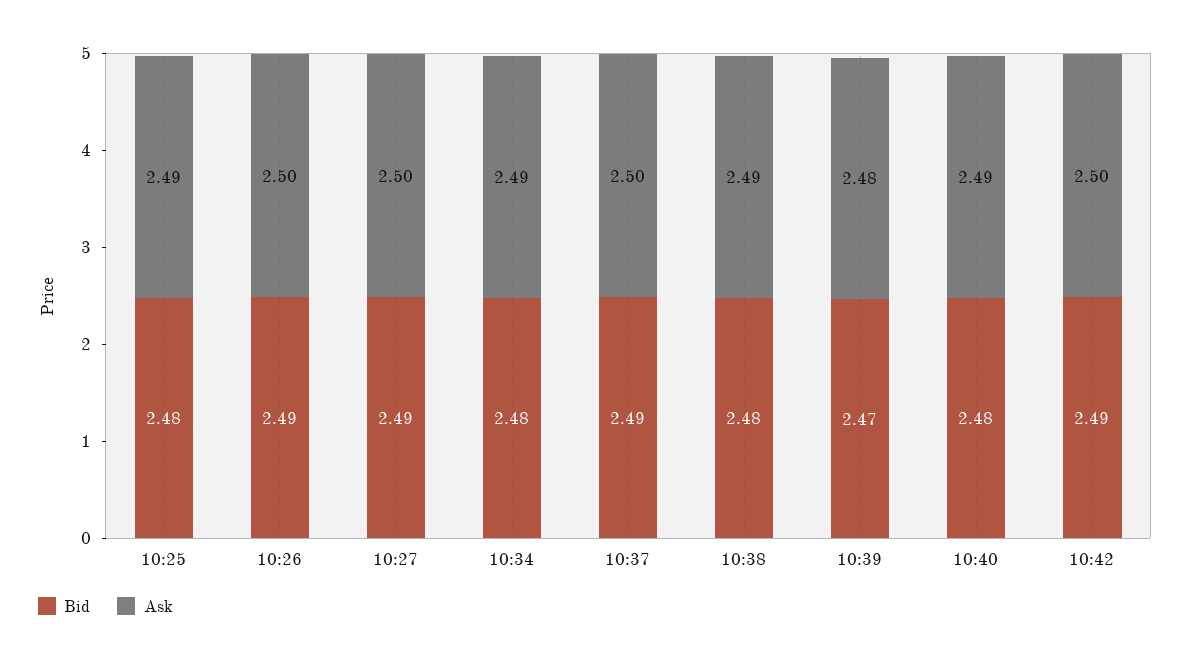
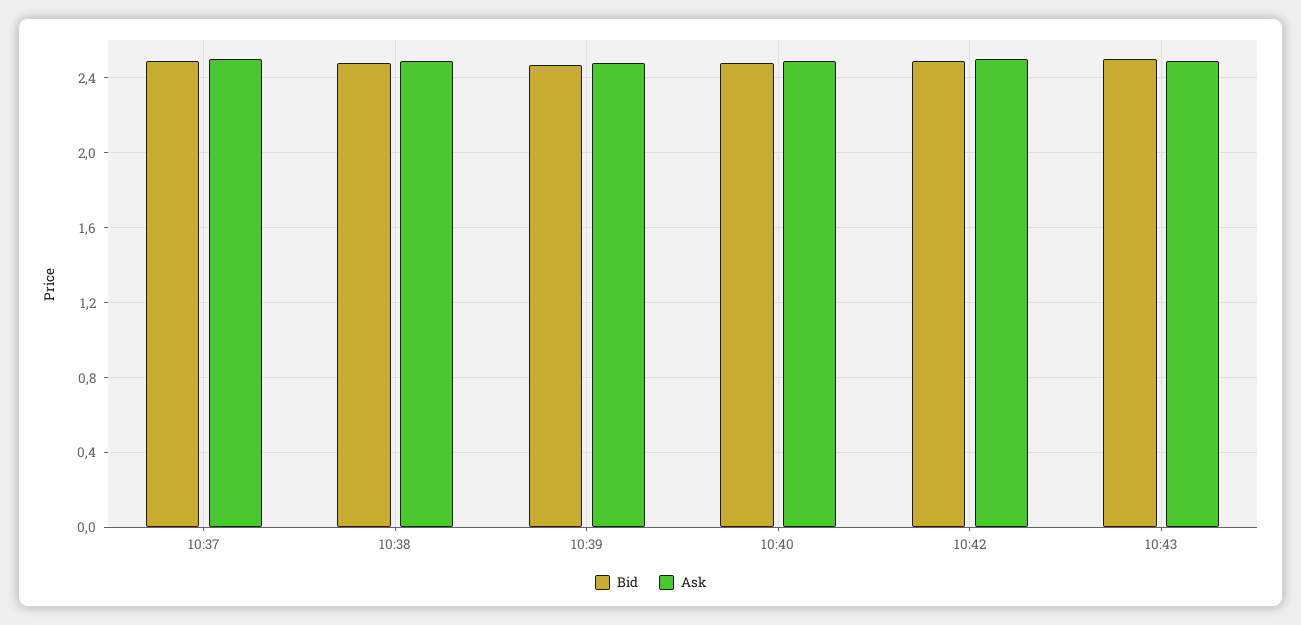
Bid, 10:25: 2.48 -> none
Ask, 10:25: 2.49 -> none
Bid, 10:26: 2.49 -> none
Ask, 10:26: 2.5 -> none
Bid, 10:27: 2.49 -> none
Ask, 10:27: 2.5 -> none
Bid, 10:34: 2.48 -> none
Ask, 10:34: 2.49 -> none
Bid, 10:43: none -> 2.5
Ask, 10:43: none -> 2.5

